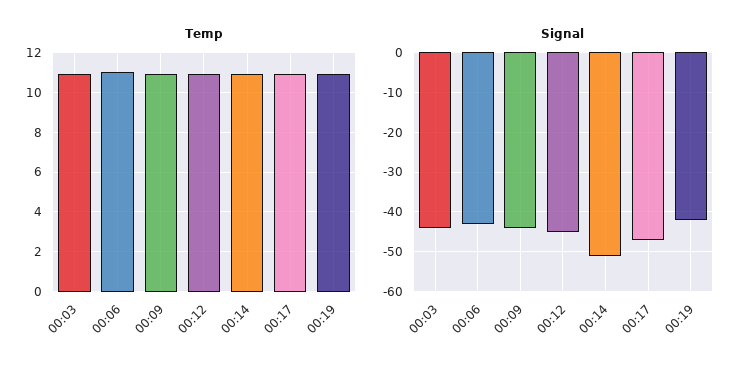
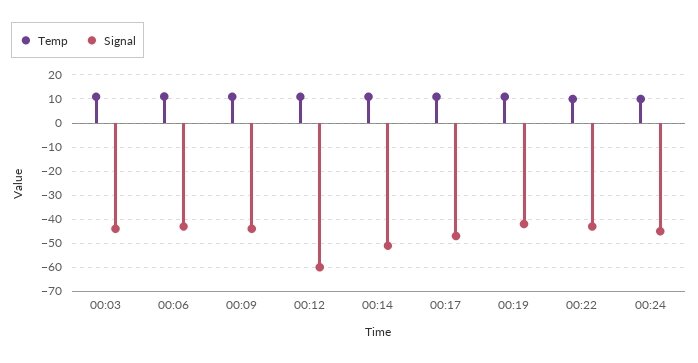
Signal, 00:12: -45 -> -60
Temp, 00:22: none -> 10
Signal, 00:22: none -> -42.5
Temp, 00:24: none -> 10
Signal, 00:24: none -> -45

